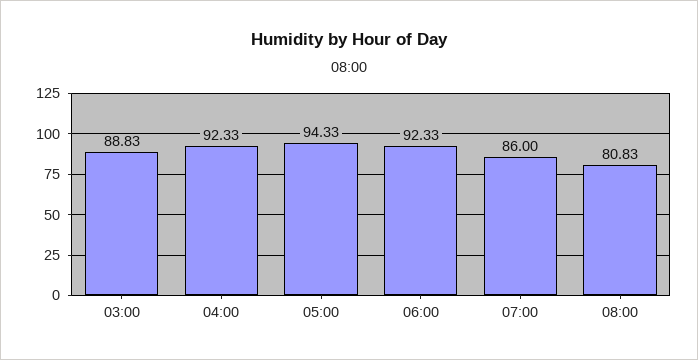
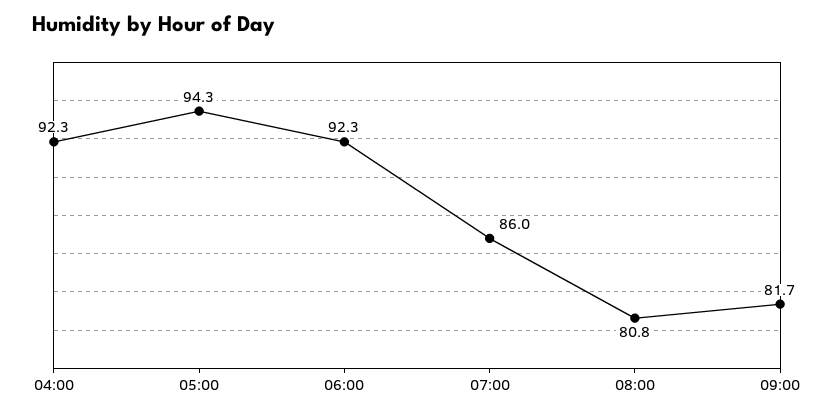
03:00: 88.83 -> none
09:00: none -> 81.7

